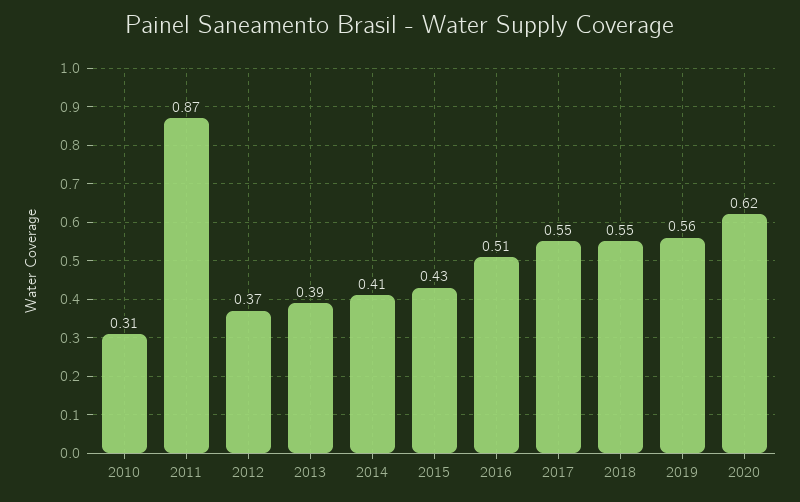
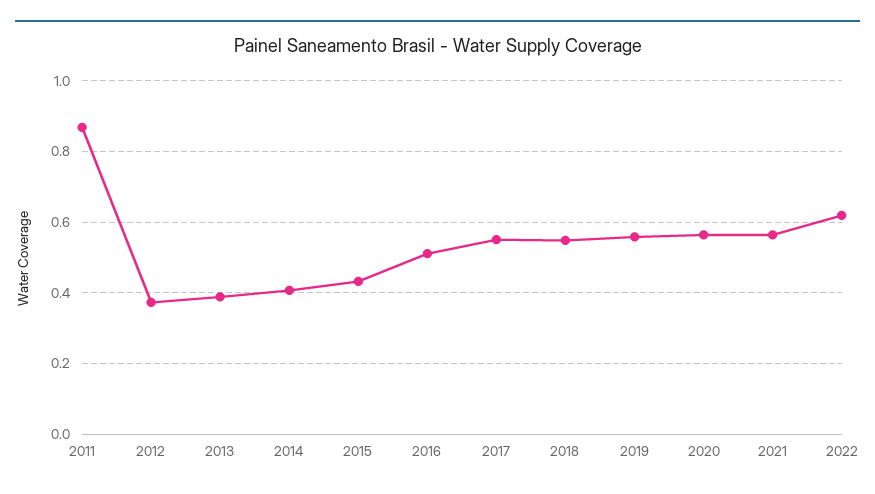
2010: 0.31 -> none
2020: 0.62 -> 0.56
2021: none -> 0.56
2022: none -> 0.62

